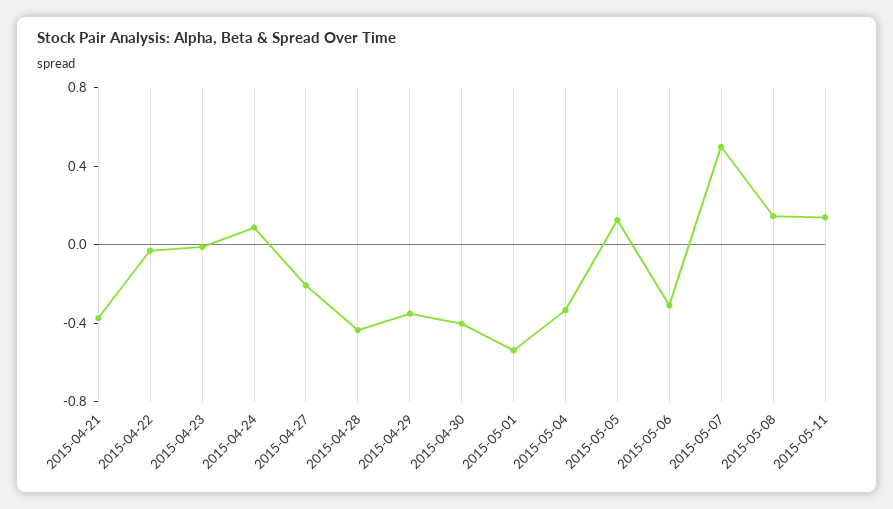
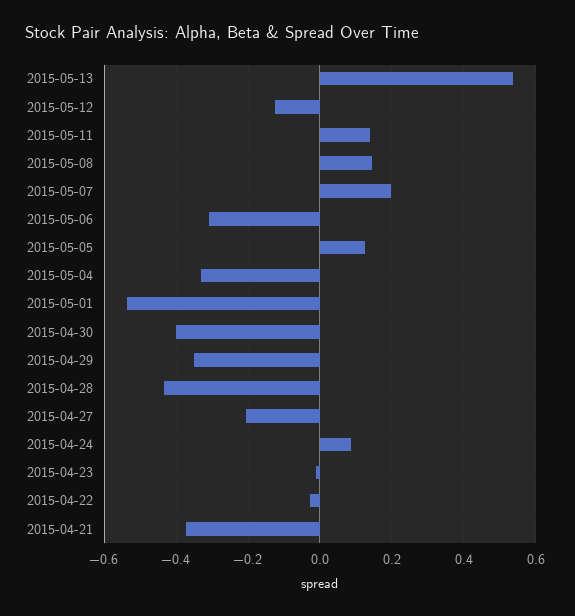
2015-05-07: 0.5 -> 0.2
2015-05-13: none -> 0.54
2015-05-12: none -> -0.12

